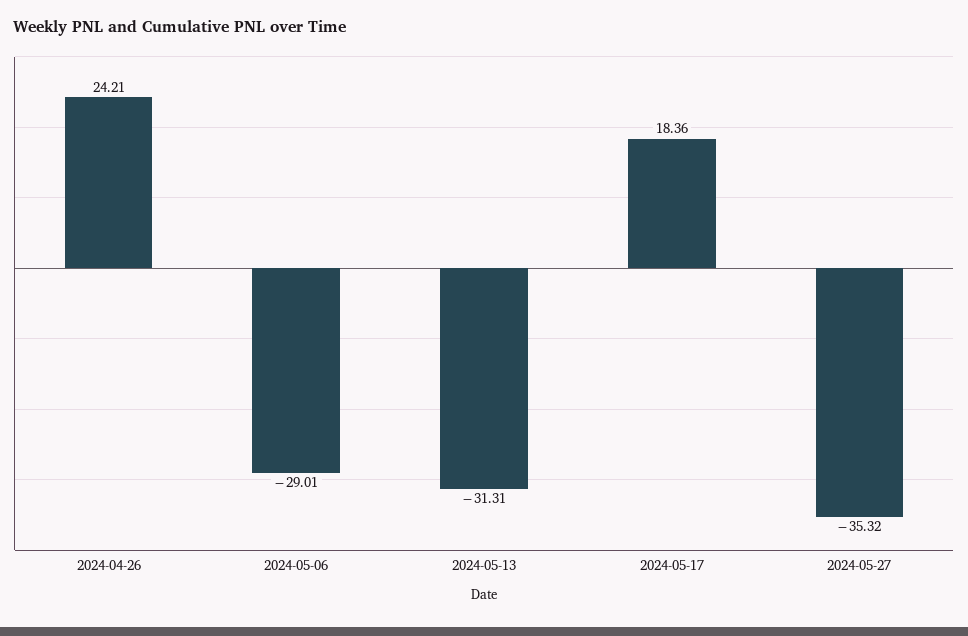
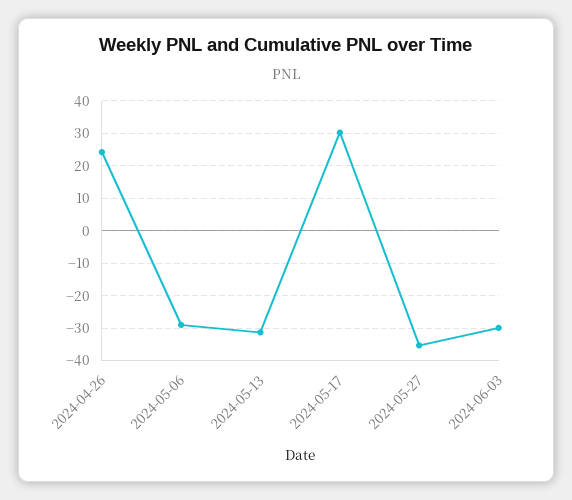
2024-05-17: 18.36 -> 30
2024-06-03: none -> -30

